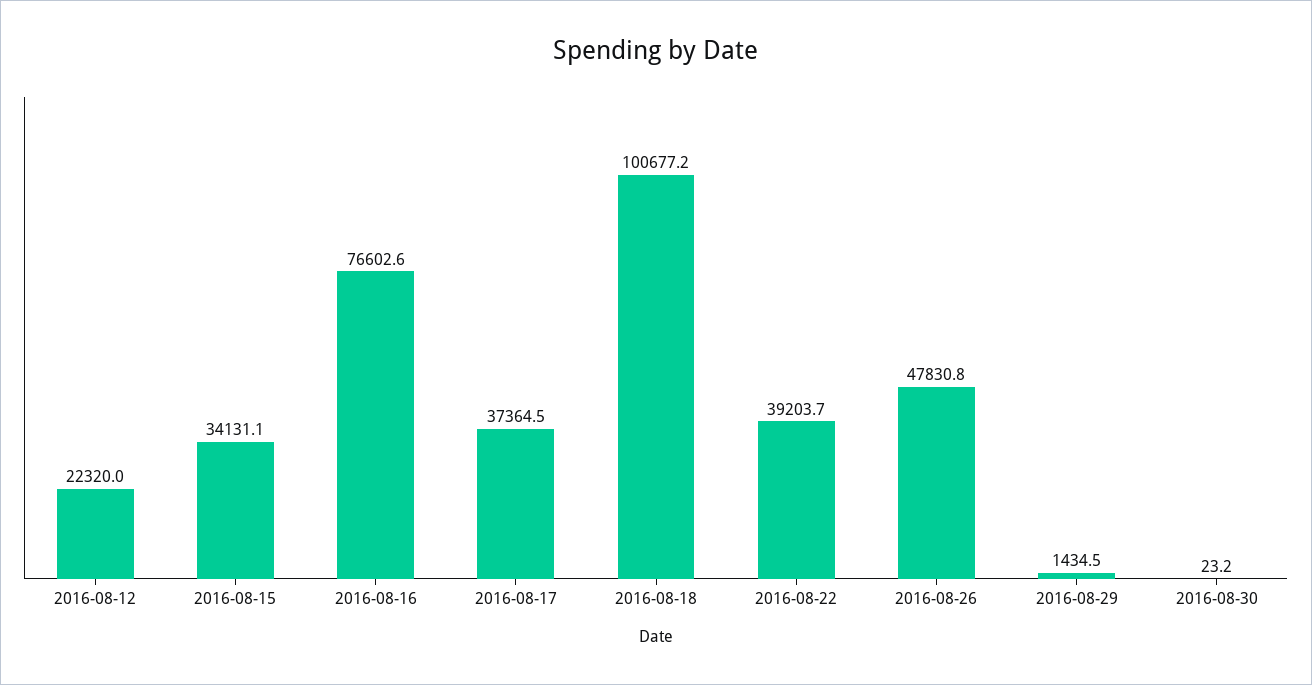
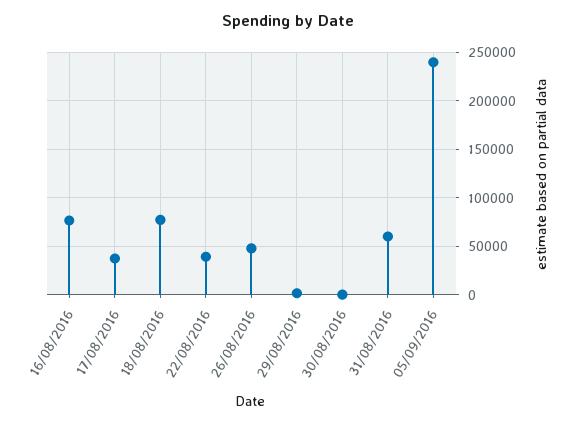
2016-08-12: 22320 -> none
2016-08-15: 34131.1 -> none
2016-08-18: 100677.2 -> 80000
31/08/2016: none -> 60000
05/09/2016: none -> 240000

